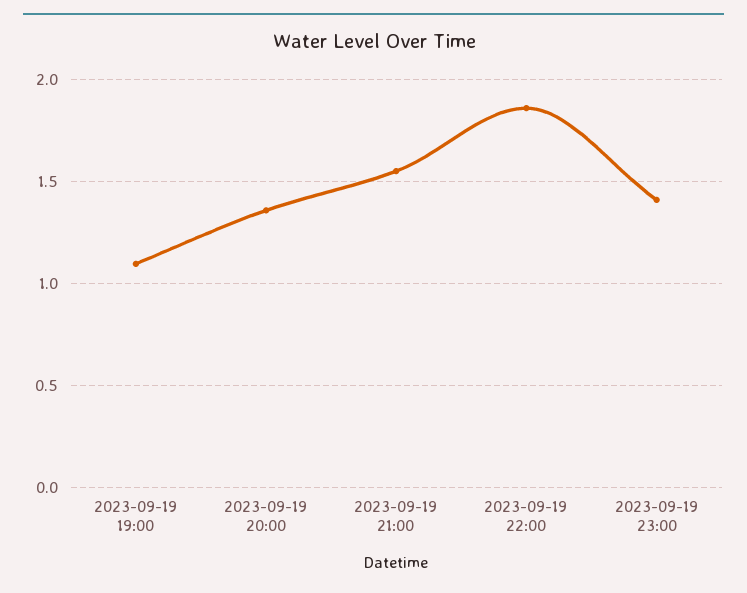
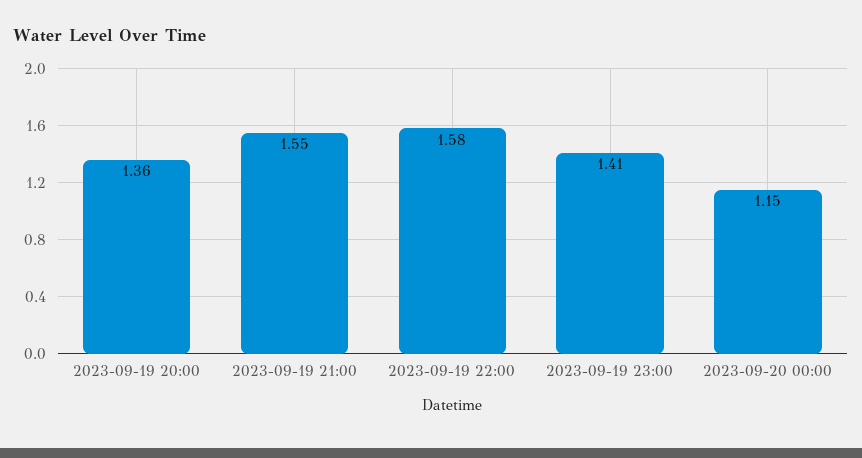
2023-09-19 19:00: 1.1 -> none
2023-09-19 22:00: 1.85 -> 1.58
2023-09-20 00:00: none -> 1.15

